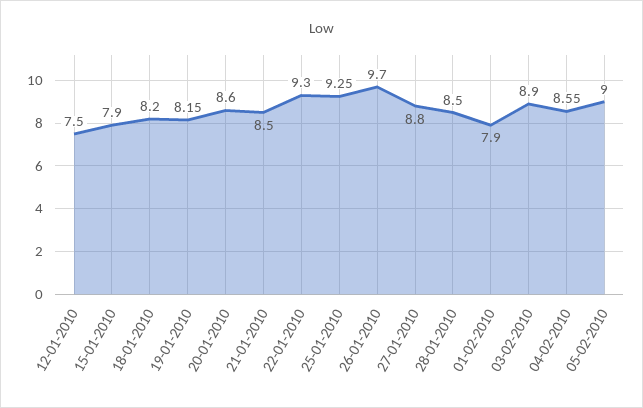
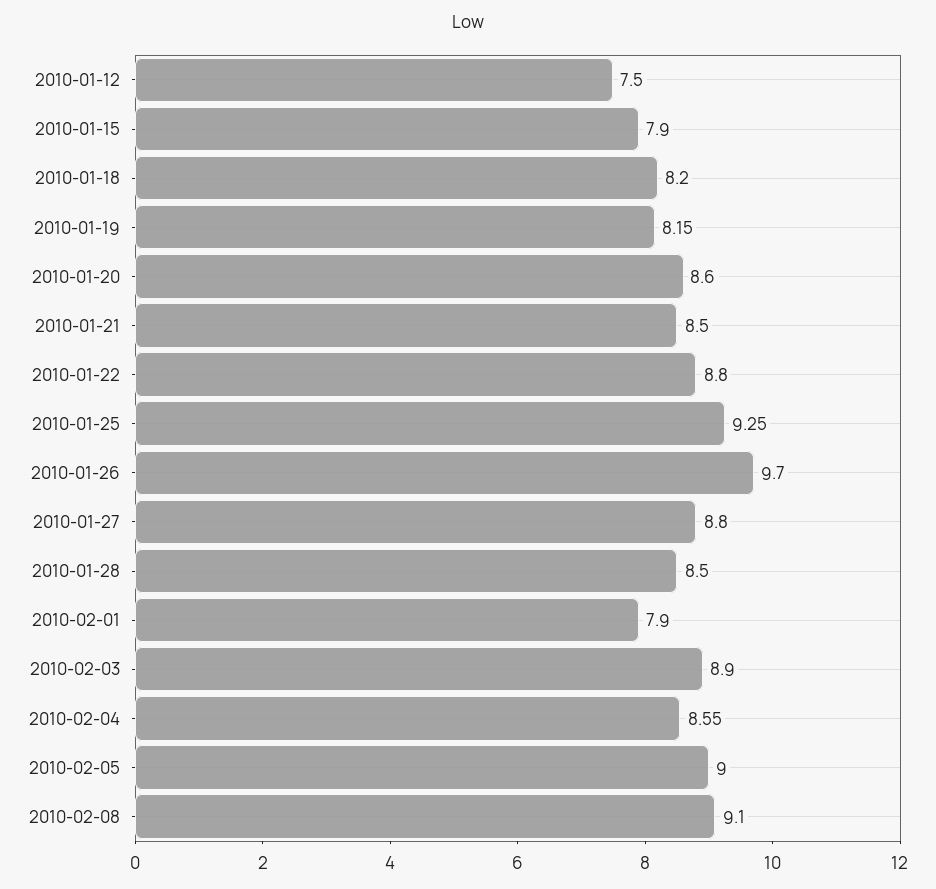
22-01-2010: 9.3 -> 8.8
2010-02-08: none -> 9.1

